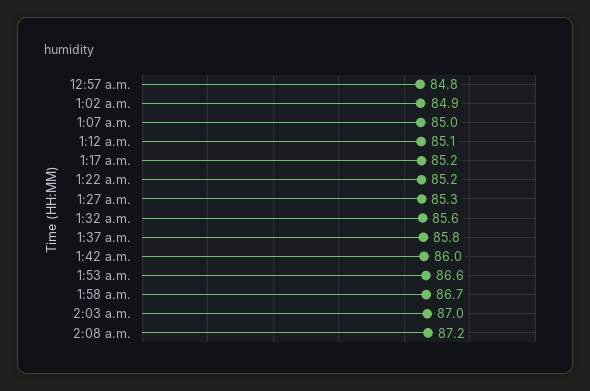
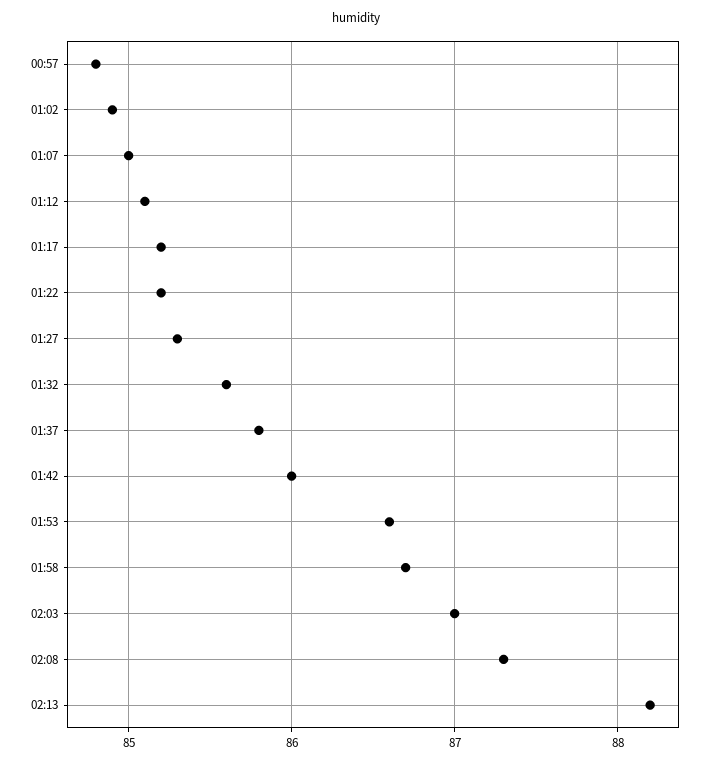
2:08 a.m.: 87.2 -> 87.3
02:13: none -> 88.2

